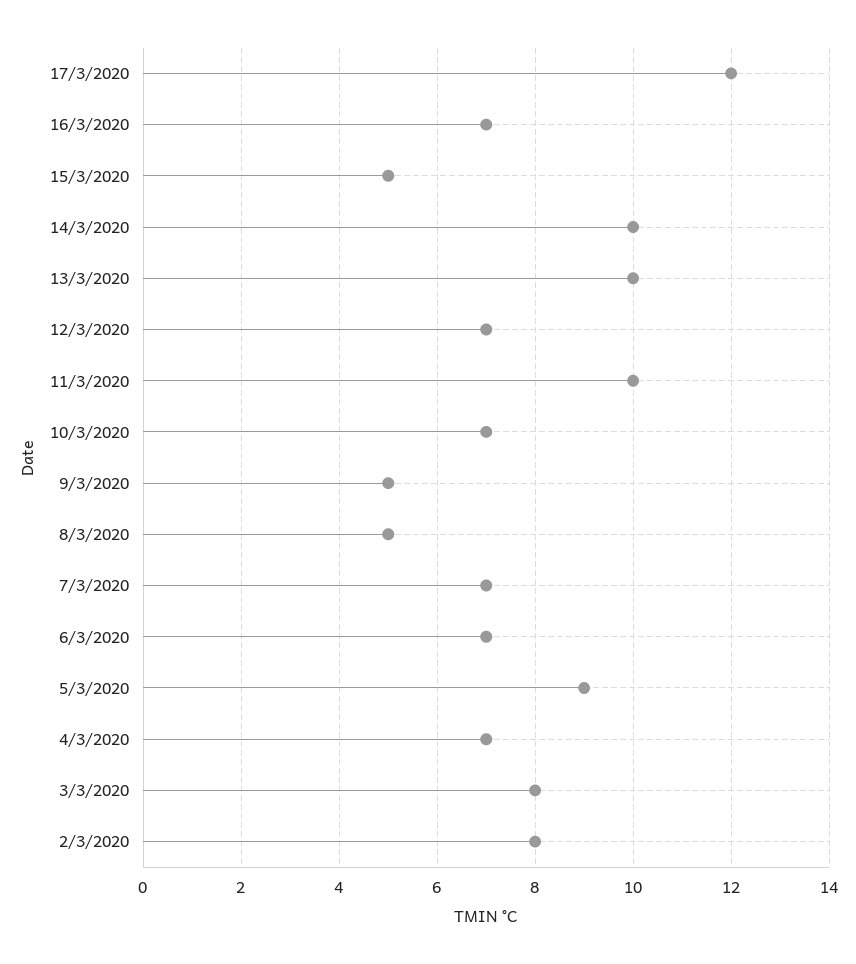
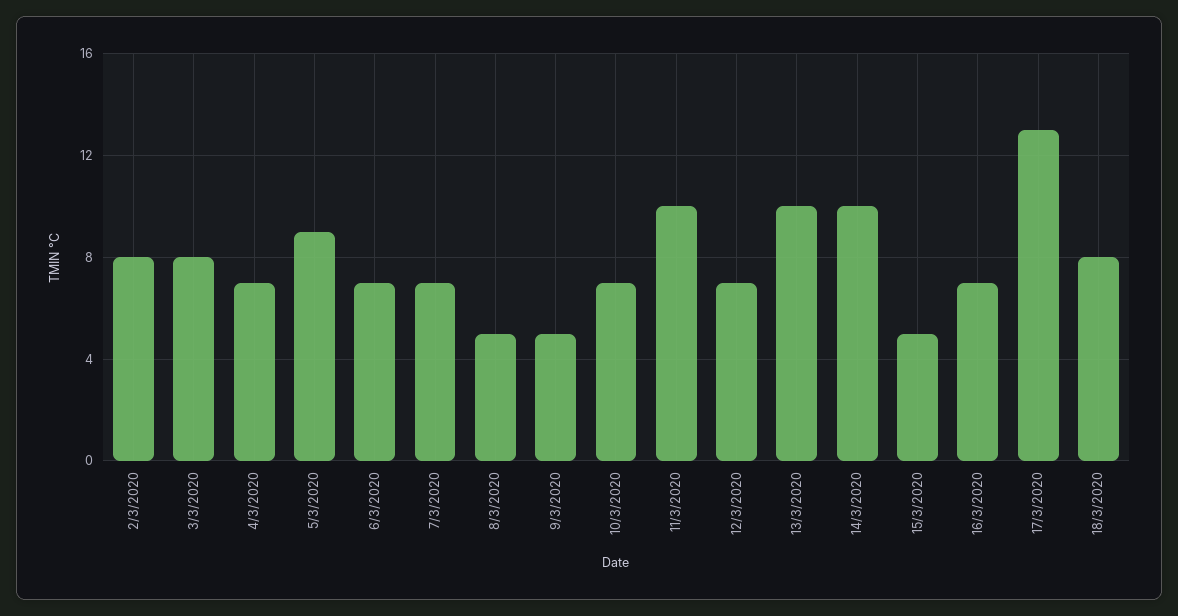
17/3/2020: 12 -> 13
18/3/2020: none -> 8

